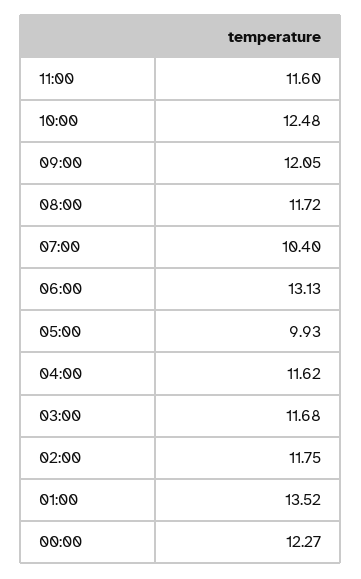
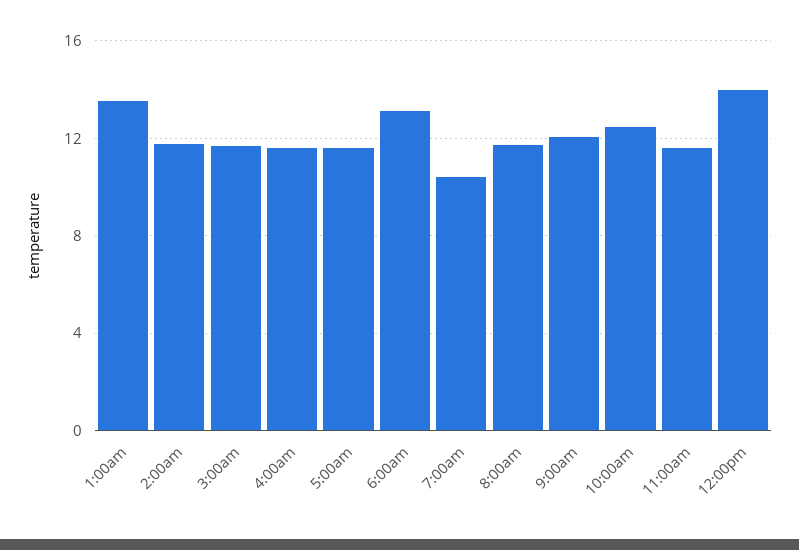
05:00: 9.93 -> 11.5
00:00: 12.27 -> none
12:00pm: none -> 14

